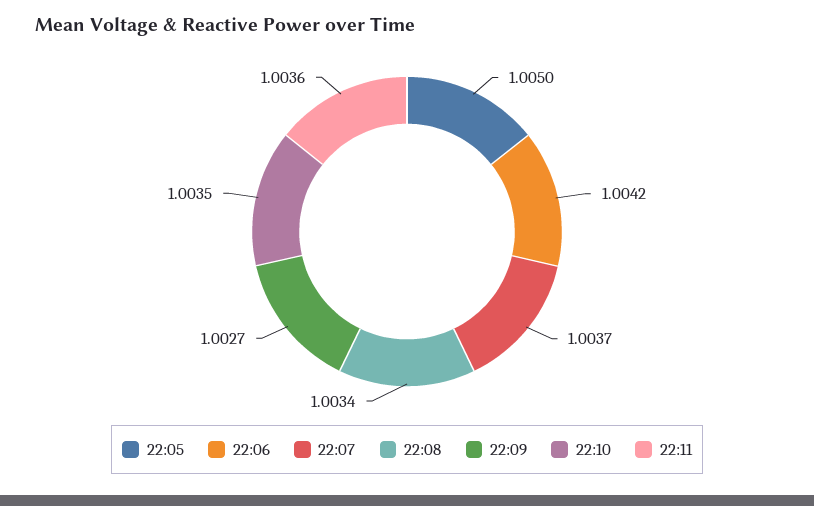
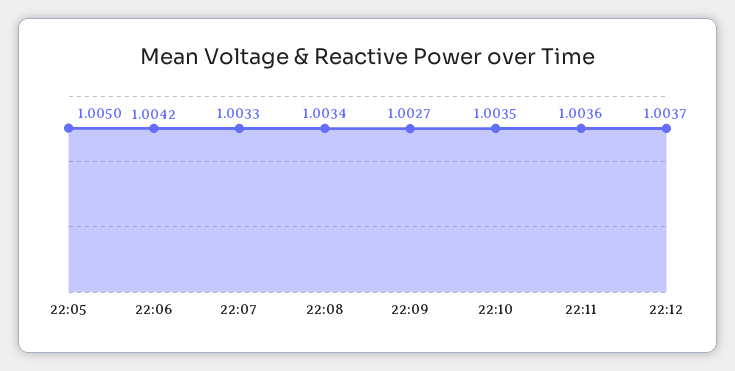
22:07: 1.0037 -> 1.0033
22:12: none -> 1.0037

